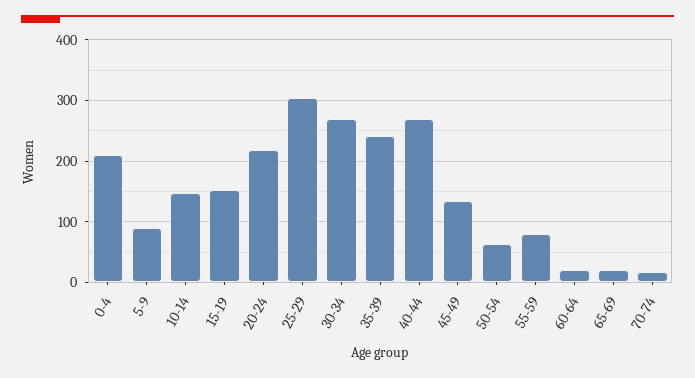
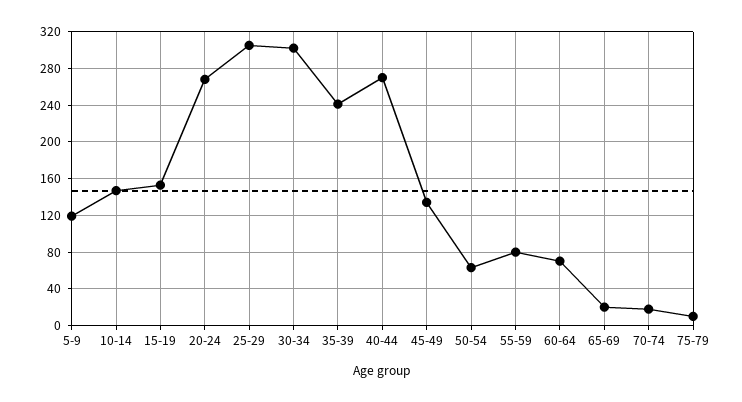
0-4: 210 -> none
5-9: 90 -> 120
20-24: 220 -> 270
30-34: 270 -> 300
60-64: 20 -> 70
75-79: none -> 10

